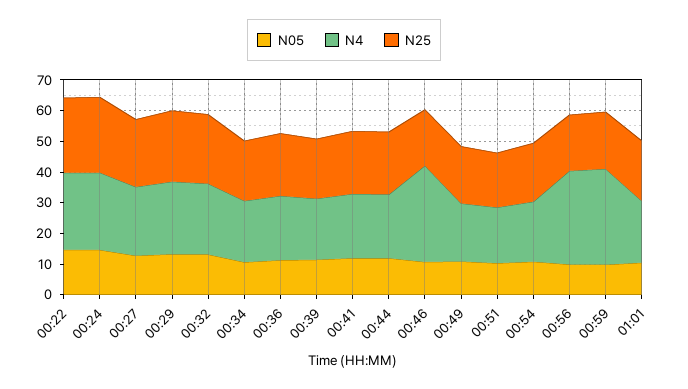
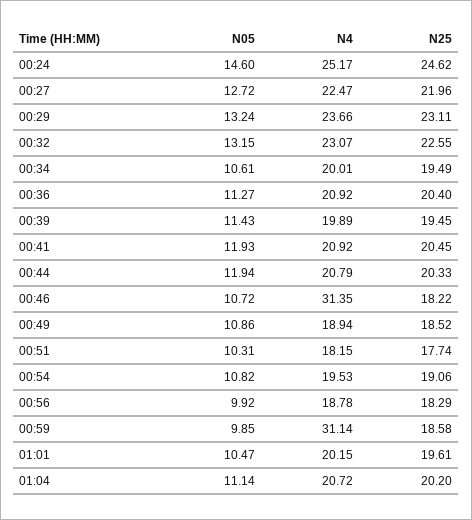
N05, 00:22: 15 -> none
N4, 00:22: 25 -> none
N25, 00:22: 25 -> none
N4, 00:56: 30 -> 18.78
N05, 01:04: none -> 11.14
N4, 01:04: none -> 20.72
N25, 01:04: none -> 20.2

